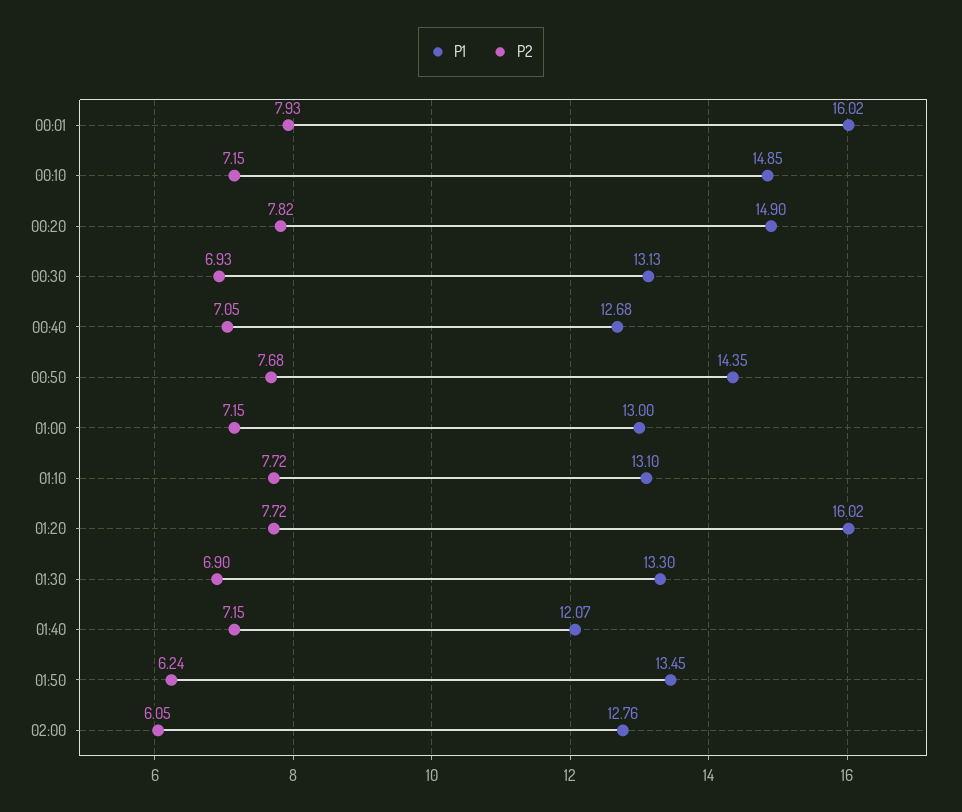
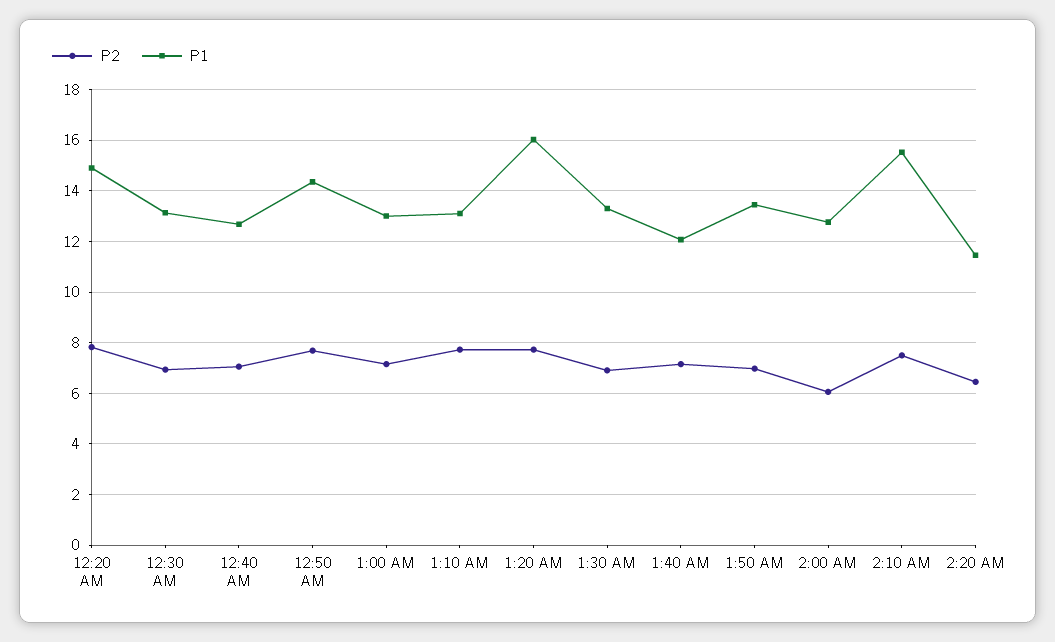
P1, 00:01: 16.02 -> none
P2, 00:01: 7.93 -> none
P1, 00:10: 14.85 -> none
P2, 00:10: 7.15 -> none
P2, 01:50: 6.24 -> 7
P2, 2:10 AM: none -> 7.5
P1, 2:10 AM: none -> 15.5
P2, 2:20 AM: none -> 6.5
P1, 2:20 AM: none -> 11.5

